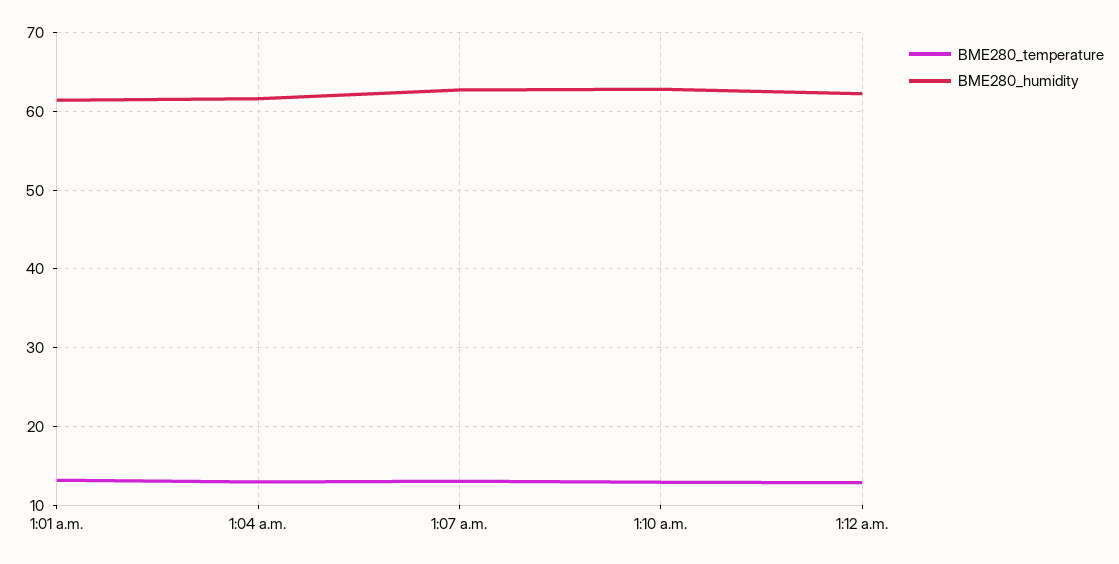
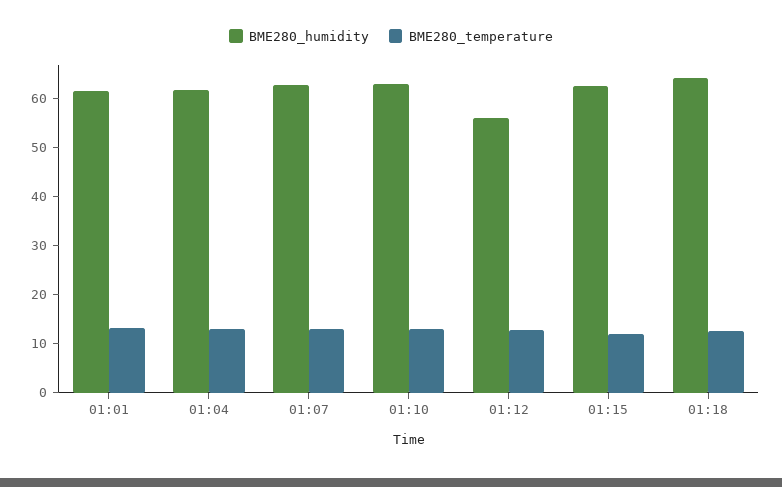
BME280_humidity, 1:12 a.m.: 62 -> 56
BME280_humidity, 01:15: none -> 62
BME280_temperature, 01:15: none -> 12
BME280_humidity, 01:18: none -> 64
BME280_temperature, 01:18: none -> 12

